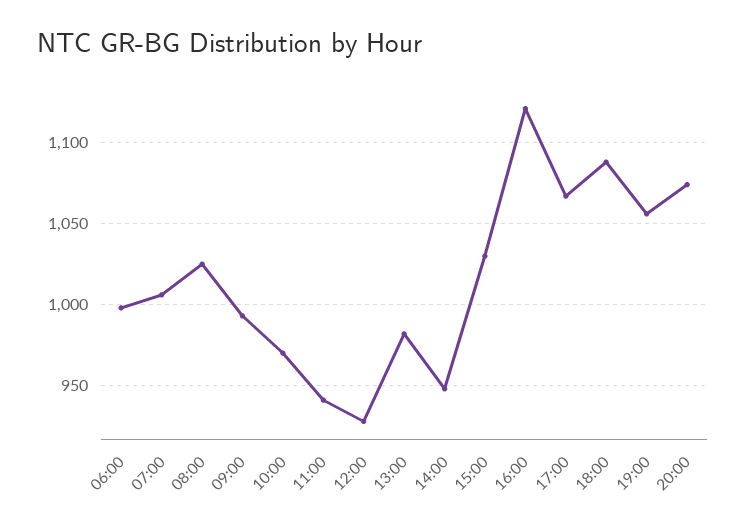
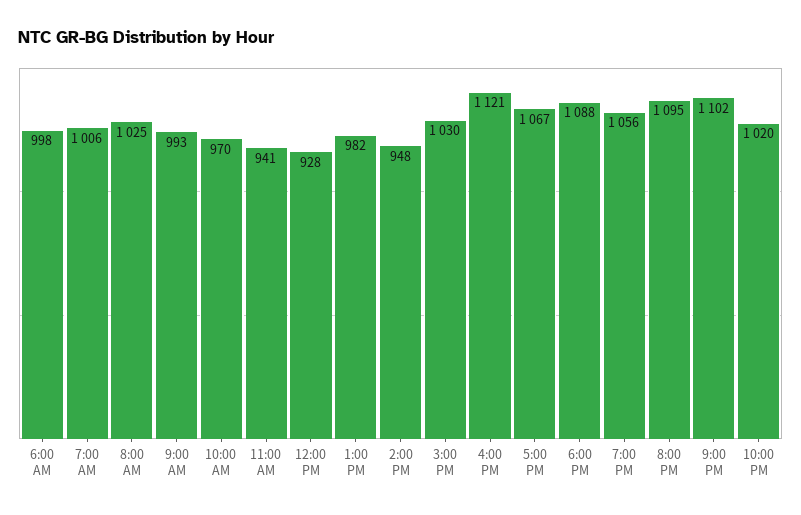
20:00: 1075 -> 1095
9:00 PM: none -> 1102
10:00 PM: none -> 1020

